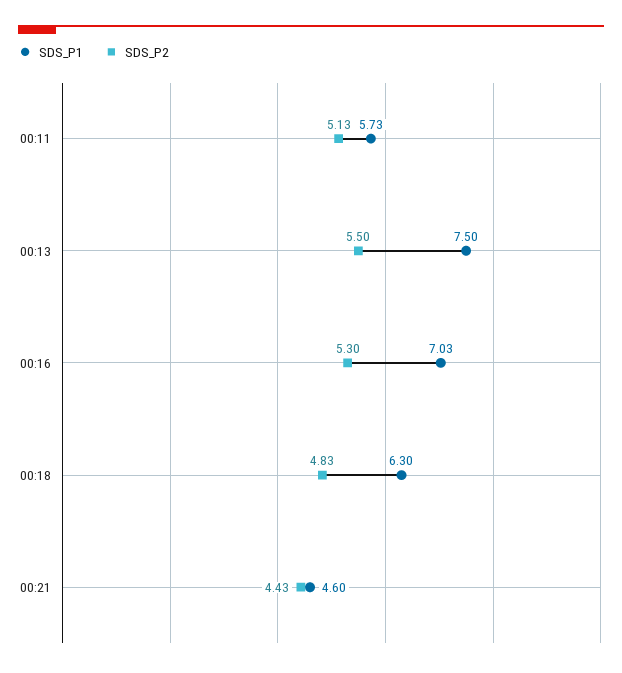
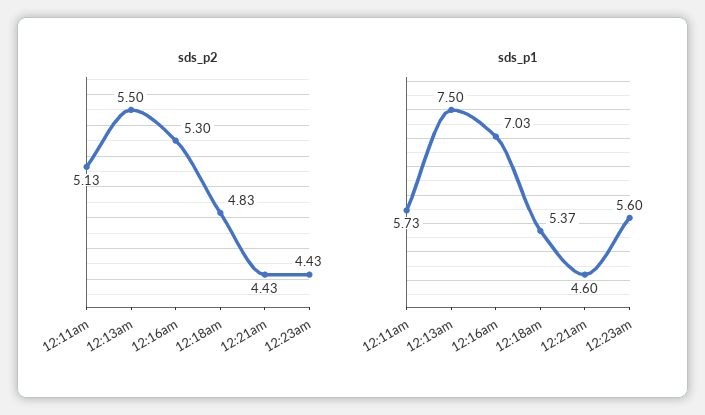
SDS_P1, 00:18: 6.3 -> 5.37
SDS_P2, 12:23am: none -> 4.43
SDS_P1, 12:23am: none -> 5.6

